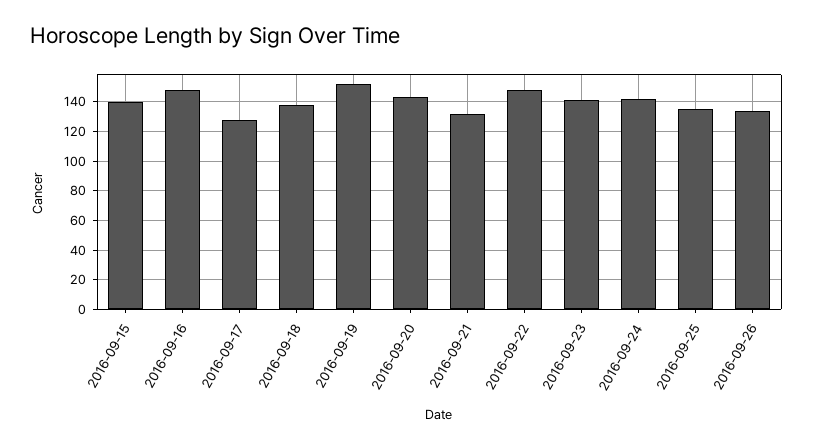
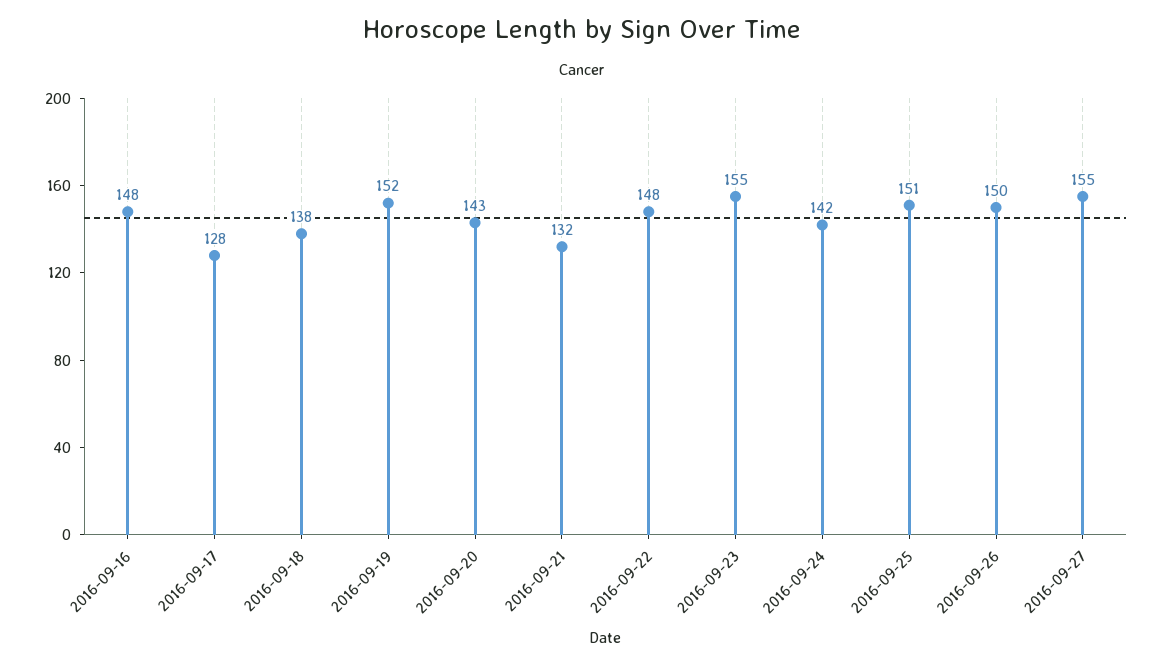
2016-09-15: 140 -> none
2016-09-23: 140 -> 155
2016-09-25: 135 -> 151
2016-09-26: 135 -> 150
2016-09-27: none -> 155

